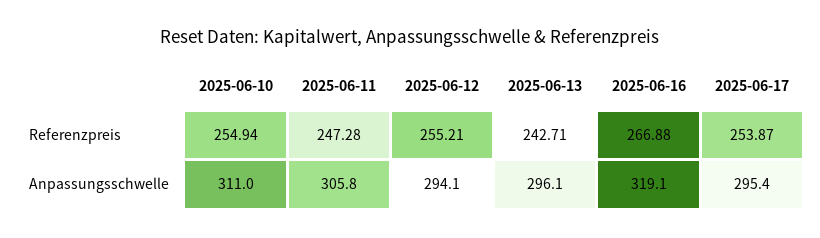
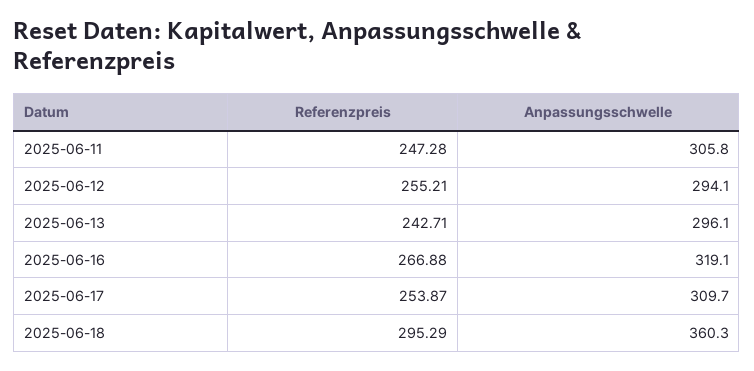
2025-06-10, Referenzpreis: 254.94 -> none
2025-06-10, Anpassungsschwelle: 311 -> none
2025-06-17, Anpassungsschwelle: 295.4 -> 309.7
2025-06-18, Referenzpreis: none -> 295.29
2025-06-18, Anpassungsschwelle: none -> 360.3

